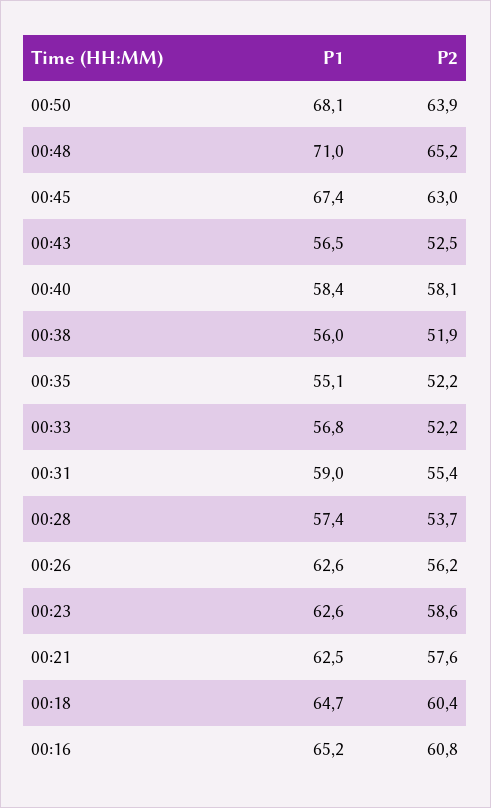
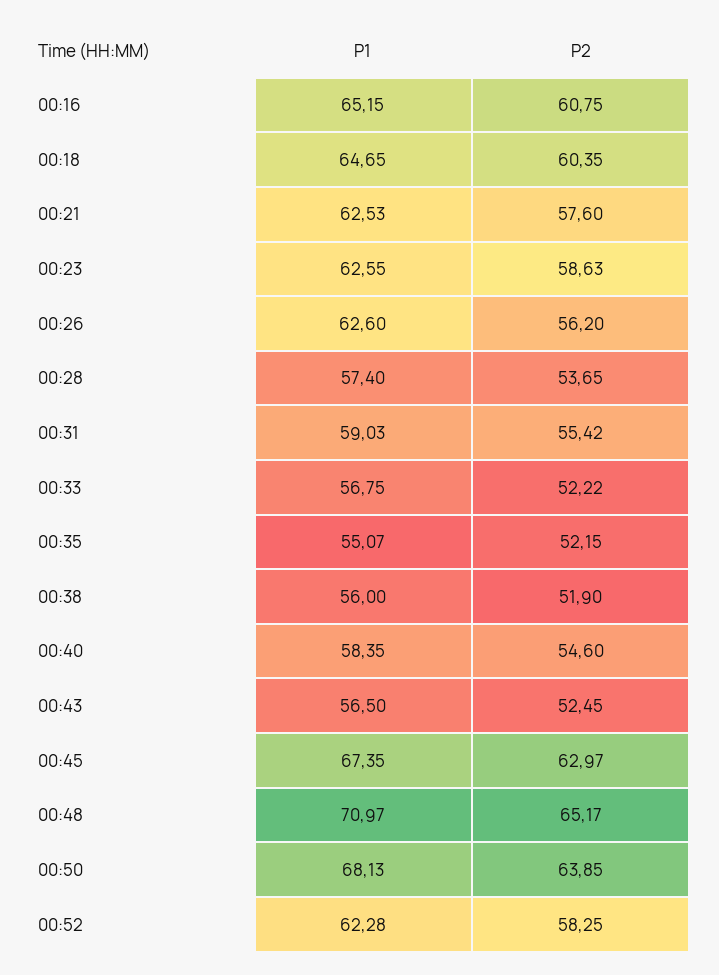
P2, 00:40: 58.1 -> 54.6
P1, 00:52: none -> 62.28
P2, 00:52: none -> 58.25

